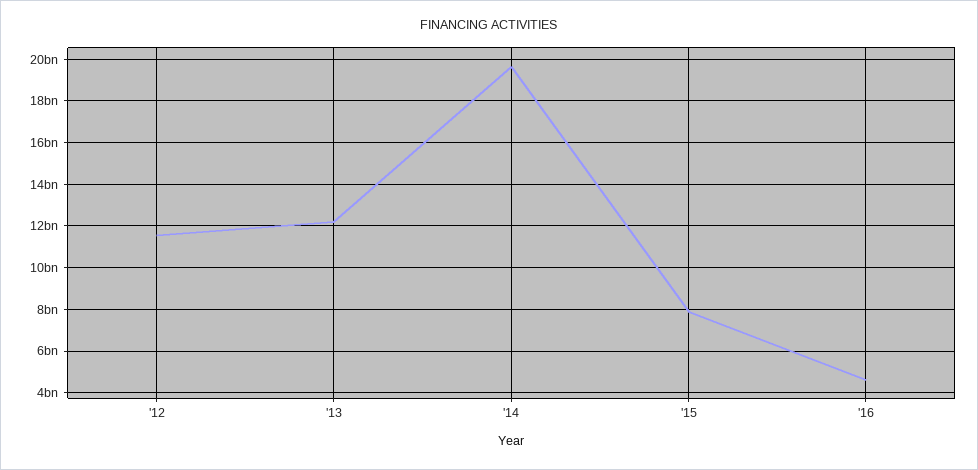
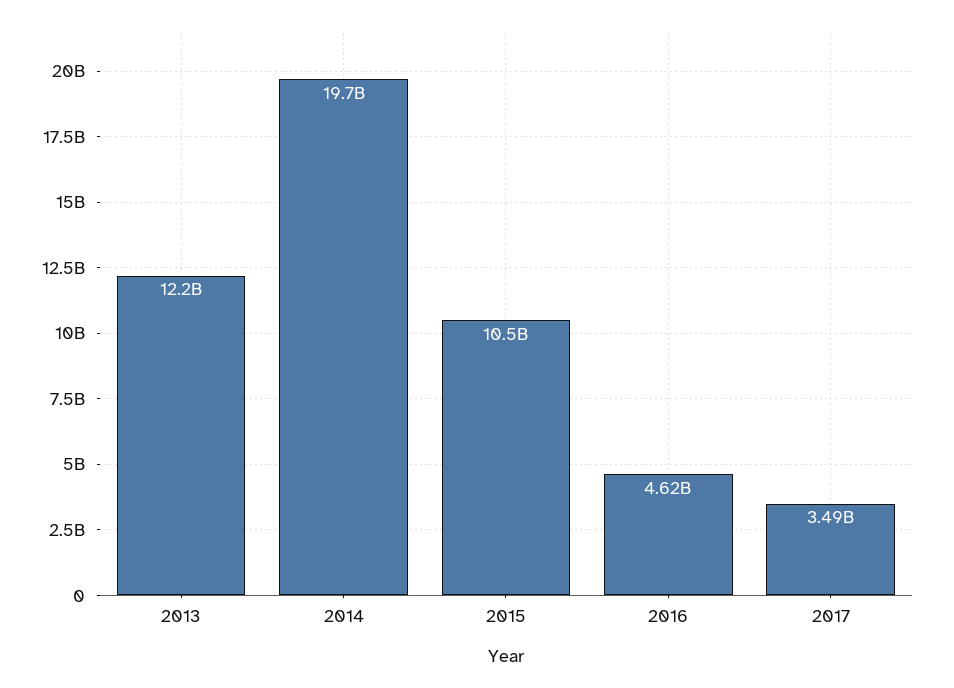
'12: 11500000000 -> none
'15: 8000000000 -> 10500000000
2017: none -> 3490000000

